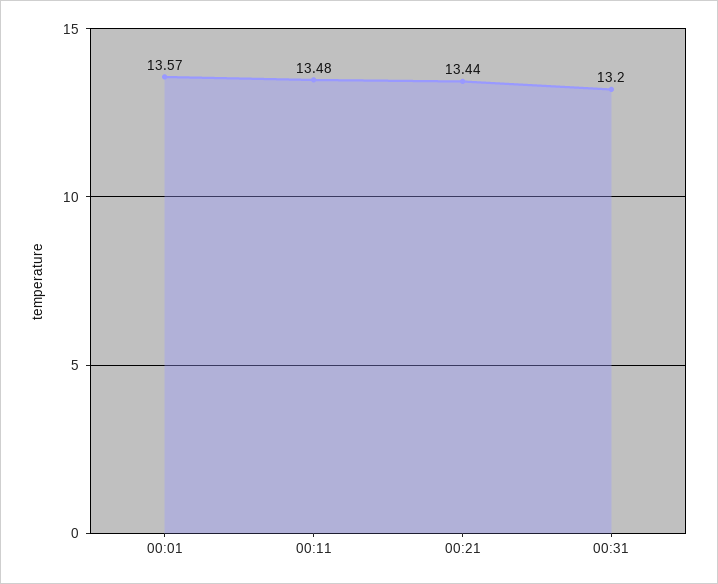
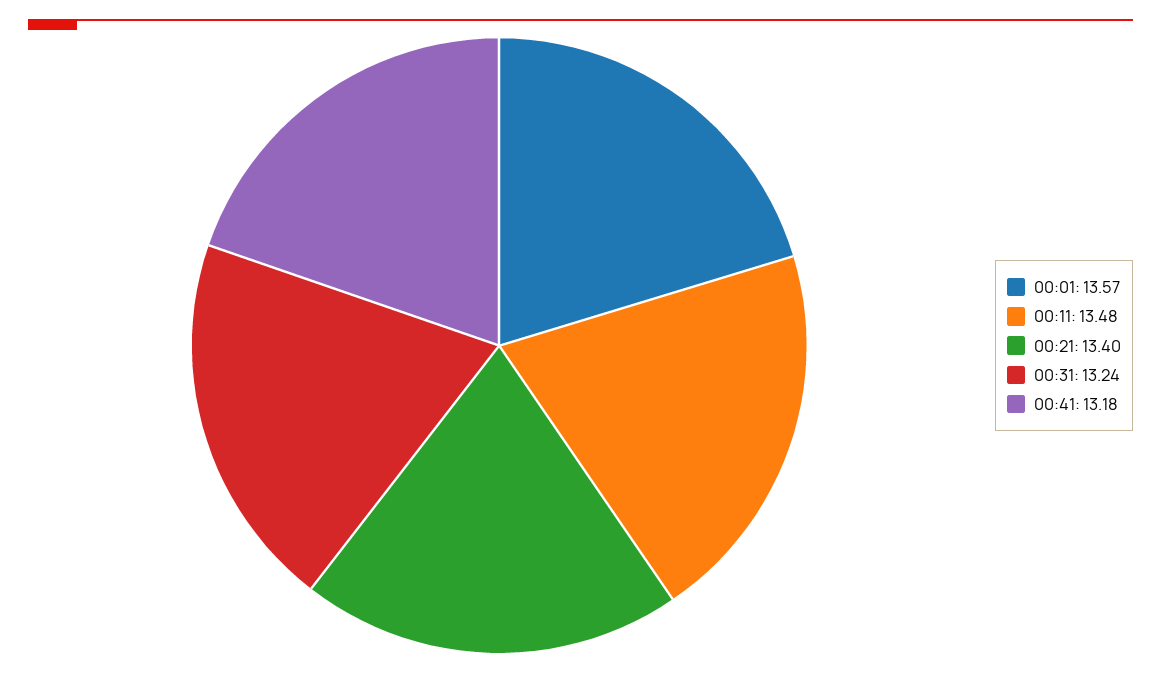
00:21: 13.44 -> 13.4
00:31: 13.2 -> 13.24
00:41: none -> 13.18

